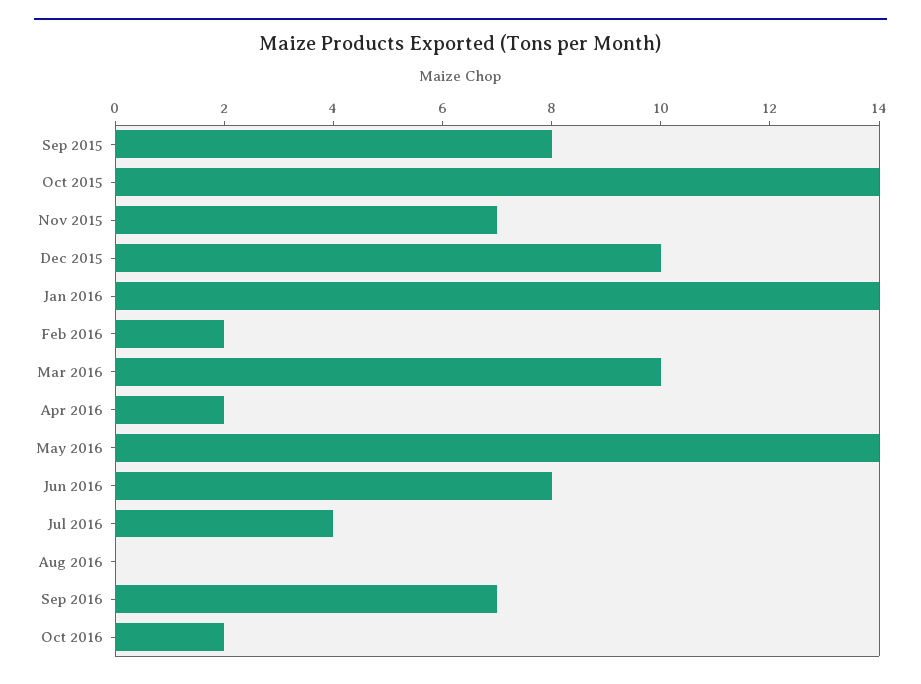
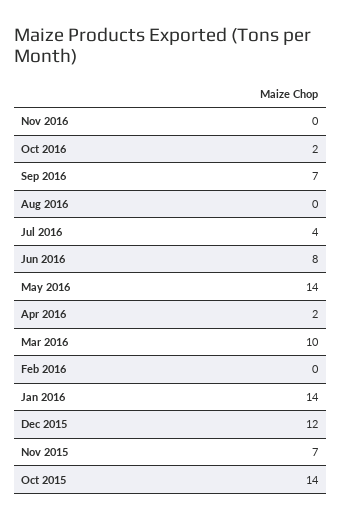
Sep 2015: 8 -> none
Dec 2015: 10 -> 12
Feb 2016: 2 -> 0
Nov 2016: none -> 0

